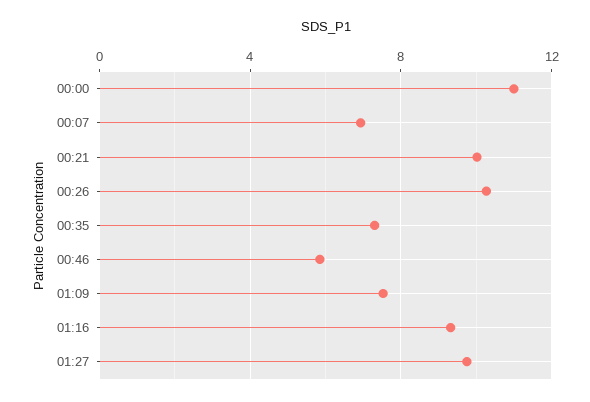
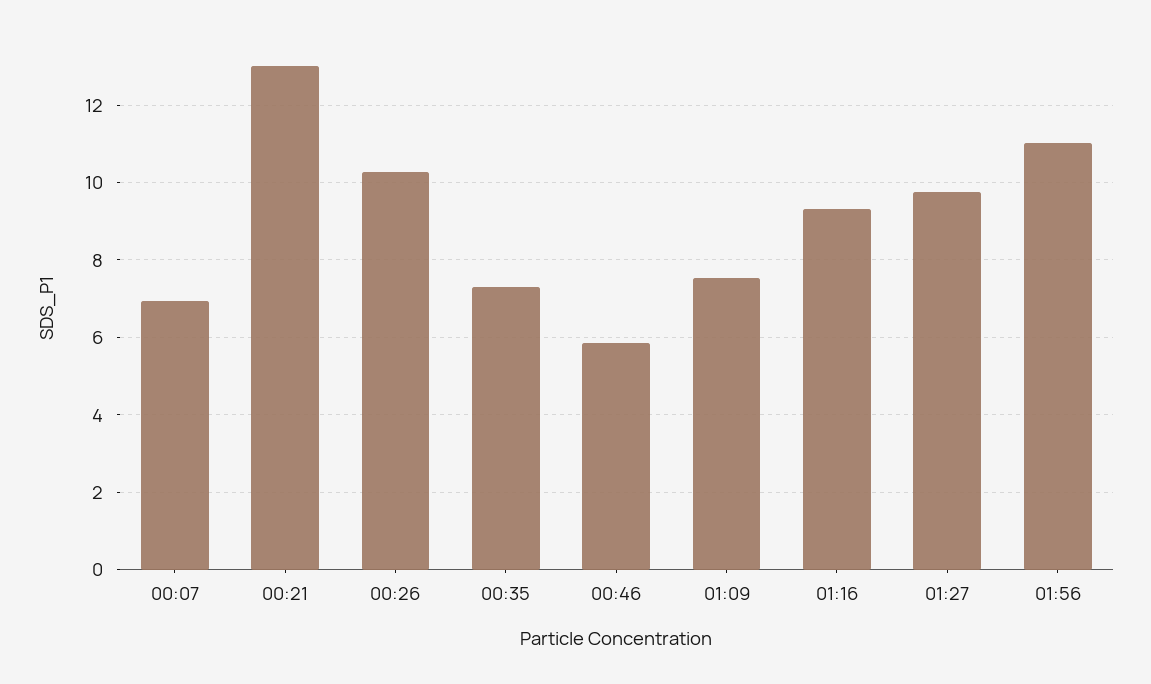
00:00: 11 -> none
00:21: 10 -> 13
01:56: none -> 11

